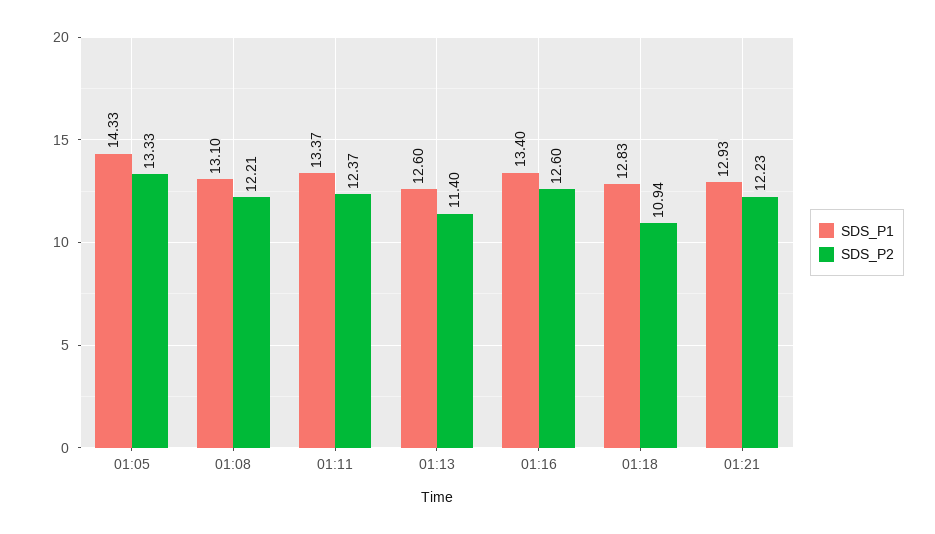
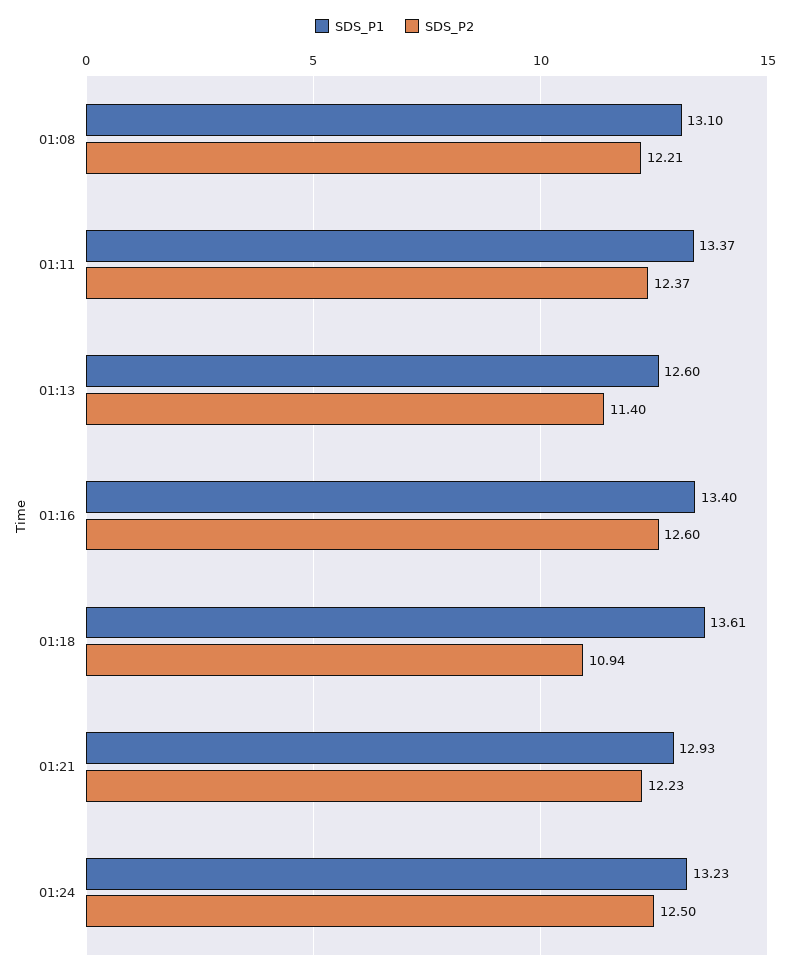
SDS_P1, 01:05: 14.33 -> none
SDS_P2, 01:05: 13.33 -> none
SDS_P1, 01:18: 12.83 -> 13.61
SDS_P1, 01:24: none -> 13.23
SDS_P2, 01:24: none -> 12.5

